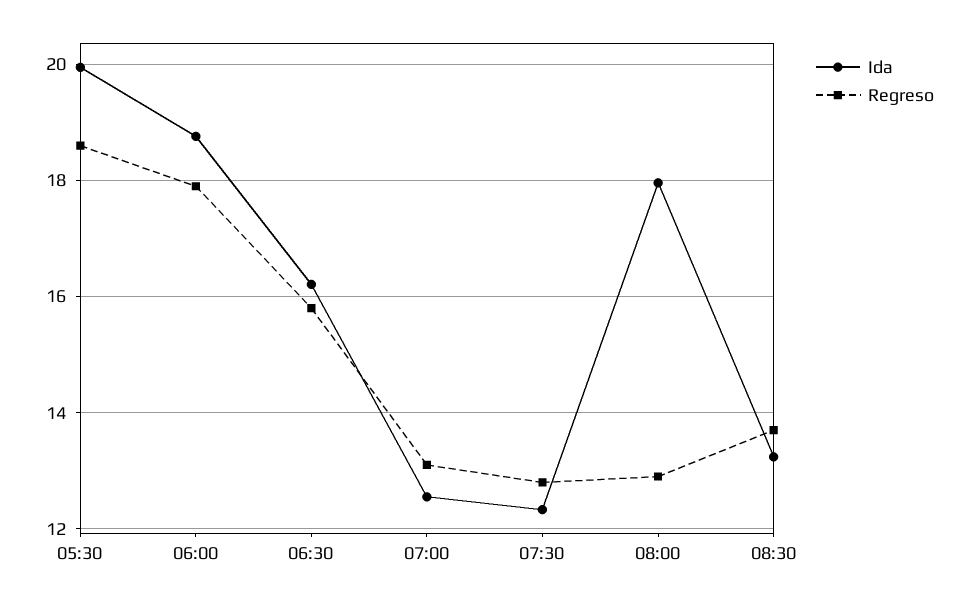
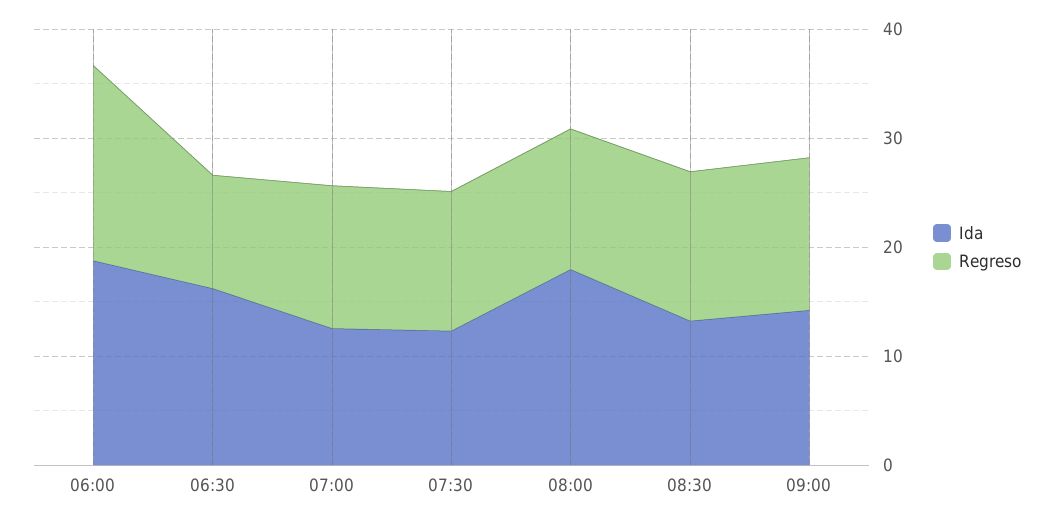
Ida, 05:30: 20 -> none
Regreso, 05:30: 18.6 -> none
Regreso, 06:30: 15.8 -> 10
Ida, 09:00: none -> 14
Regreso, 09:00: none -> 14

